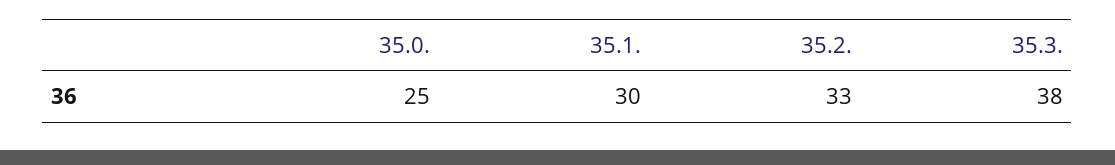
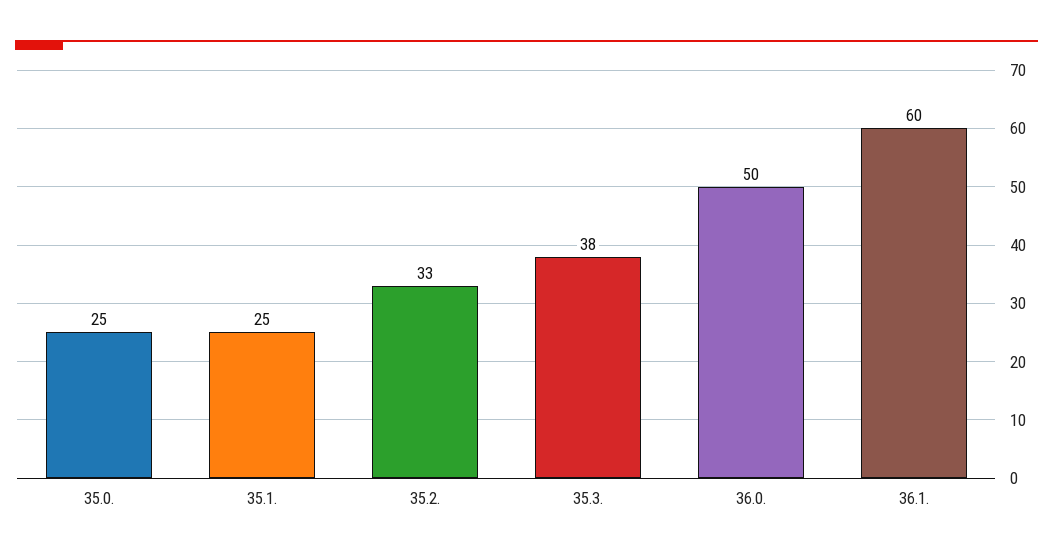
35.1.: 30 -> 25
36.0.: none -> 50
36.1.: none -> 60

